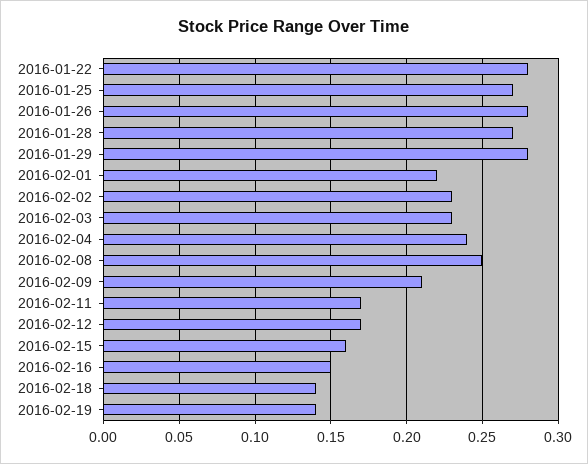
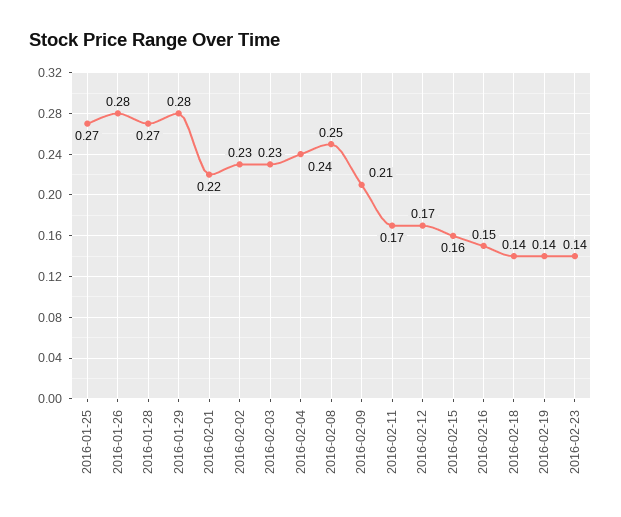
2016-01-22: 0.28 -> none
2016-02-23: none -> 0.14

